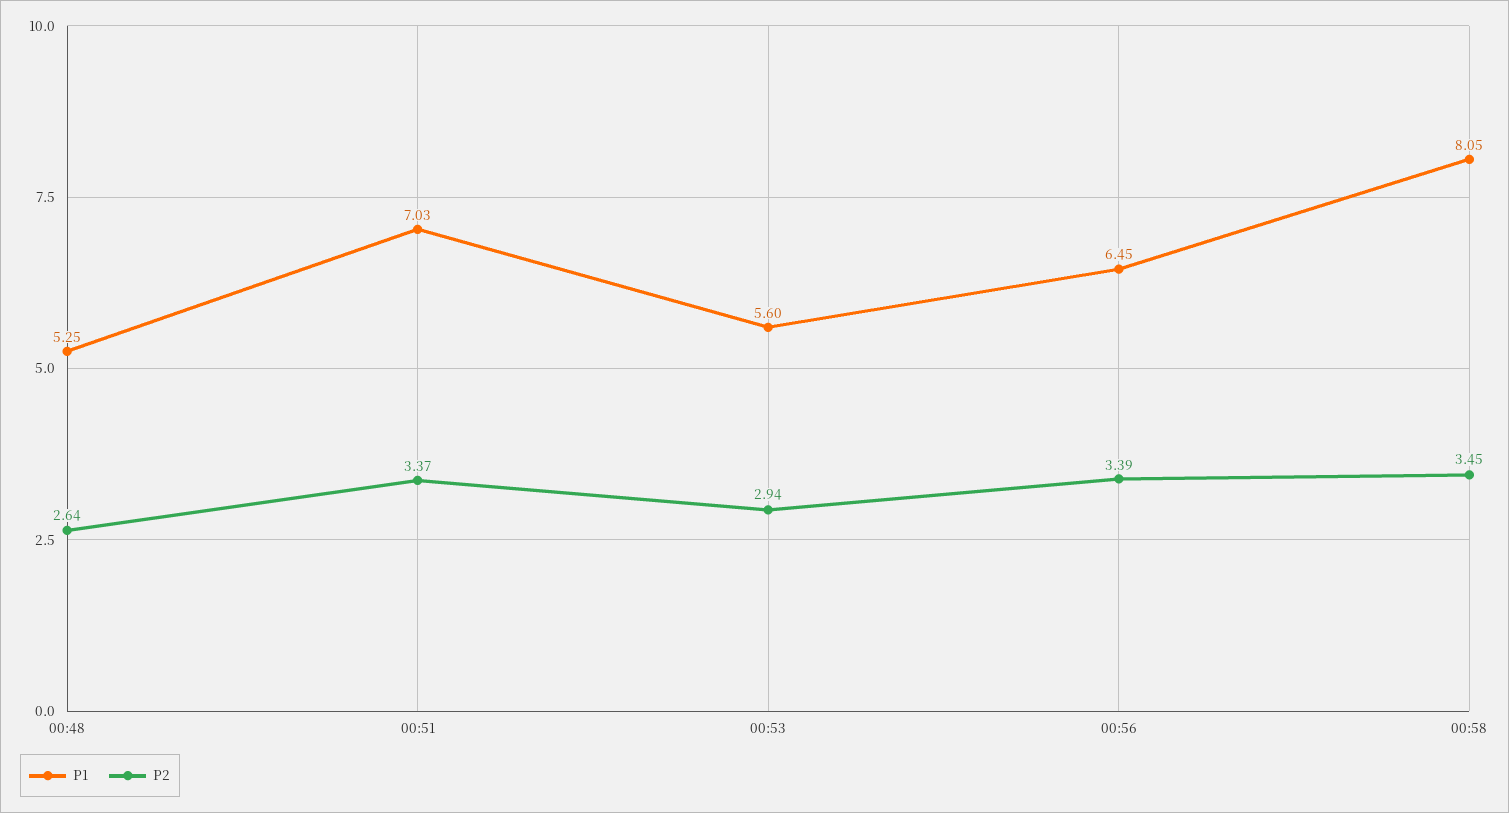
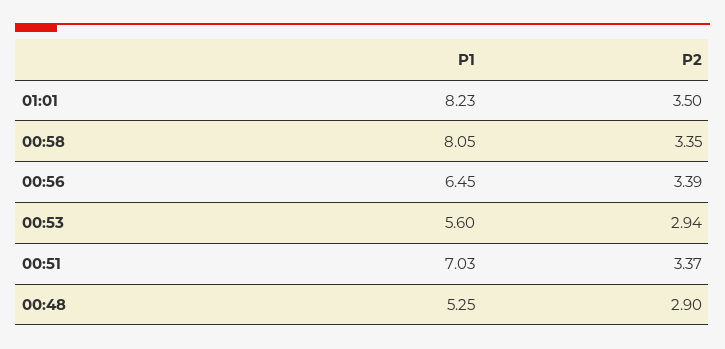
P2, 00:48: 2.64 -> 2.9
P2, 00:58: 3.45 -> 3.35
P1, 01:01: none -> 8.23
P2, 01:01: none -> 3.5

